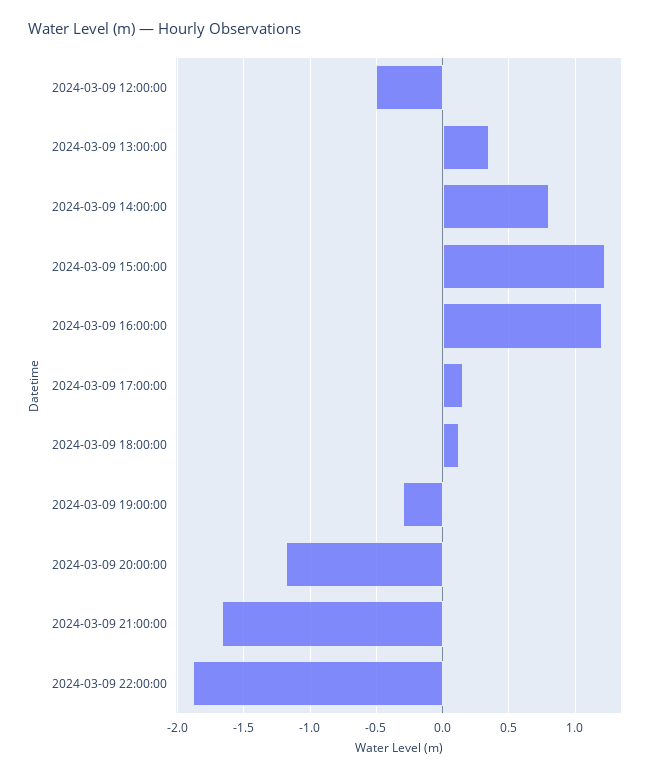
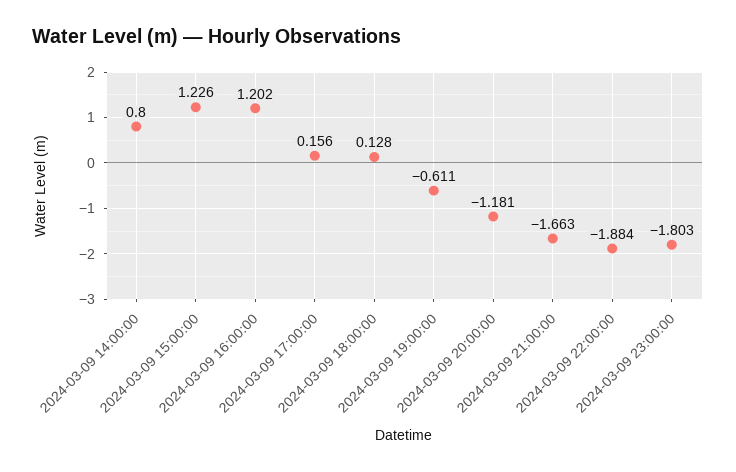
2024-03-09 12:00:00: -0.5 -> none
2024-03-09 13:00:00: 0.35 -> none
2024-03-09 19:00:00: -0.3 -> -0.611
2024-03-09 23:00:00: none -> -1.803

